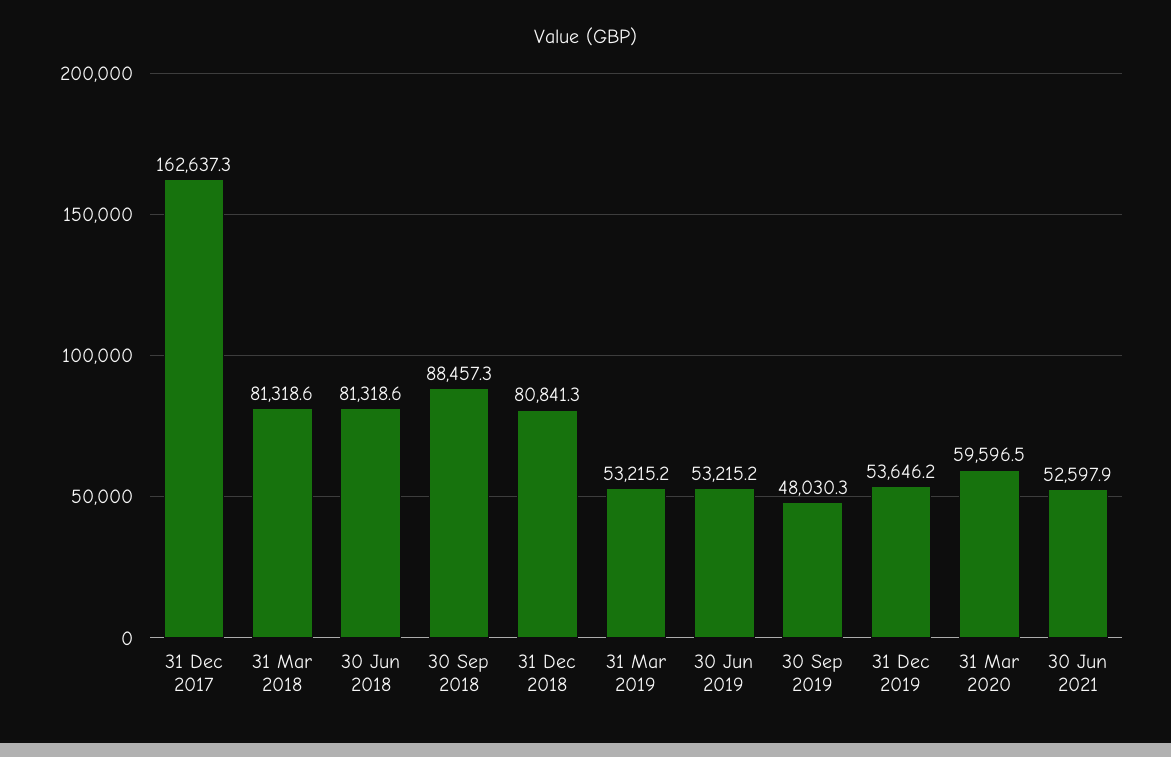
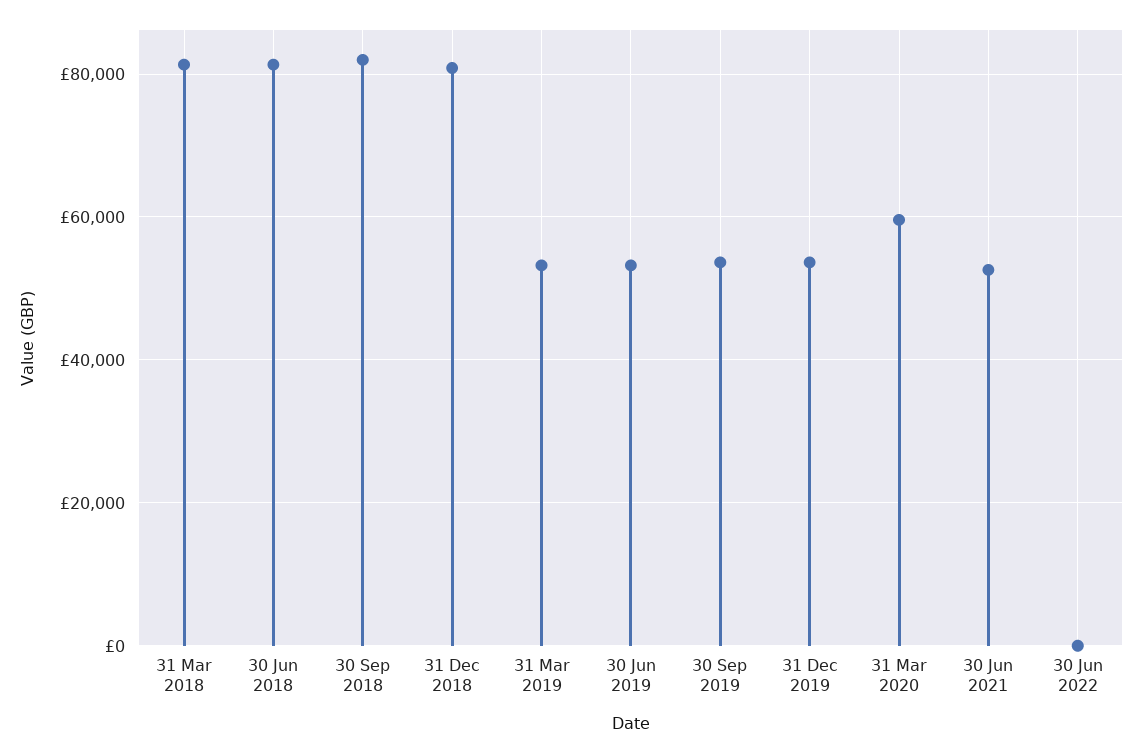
31 Dec 2017: 162637.3 -> none
30 Sep 2018: 88457.3 -> 82000
30 Sep 2019: 48030.3 -> 54000
30 Jun 2022: none -> 0

